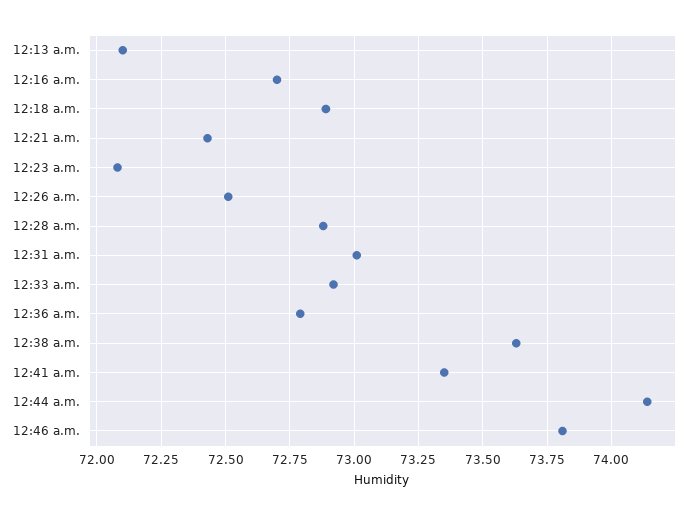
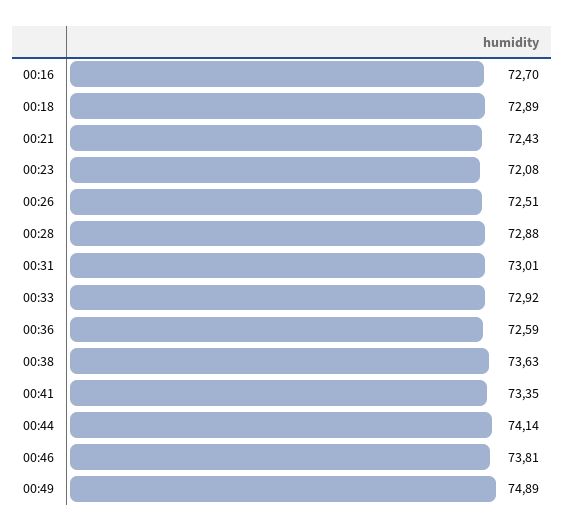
12:13 a.m.: 72.1 -> none
12:36 a.m.: 72.8 -> 72.59
00:49: none -> 74.89

